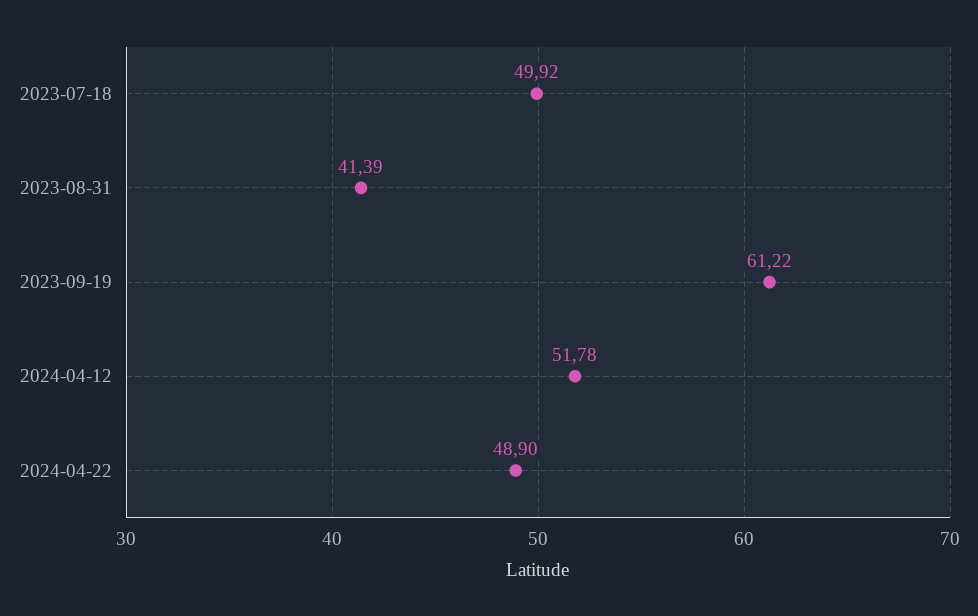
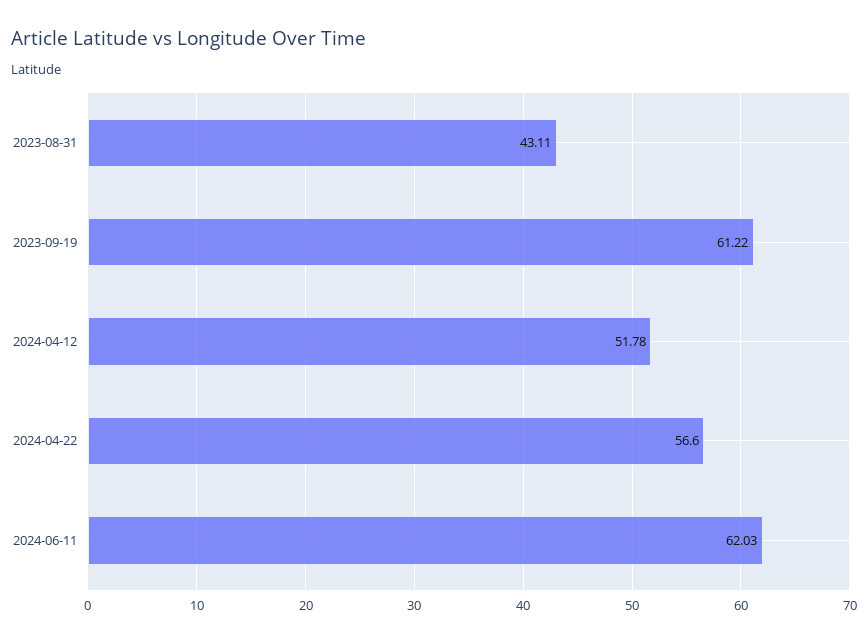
2023-07-18: 49.92 -> none
2023-08-31: 41.39 -> 43.11
2024-04-22: 48.9 -> 56.6
2024-06-11: none -> 62.03

